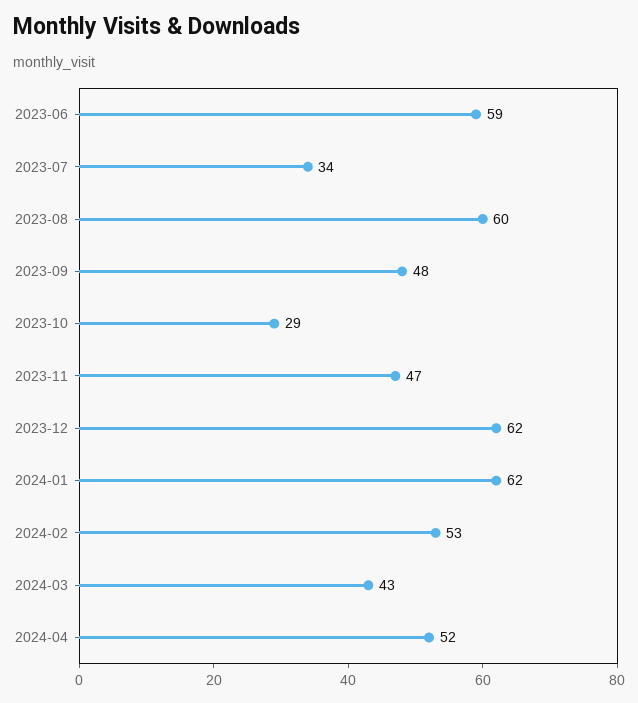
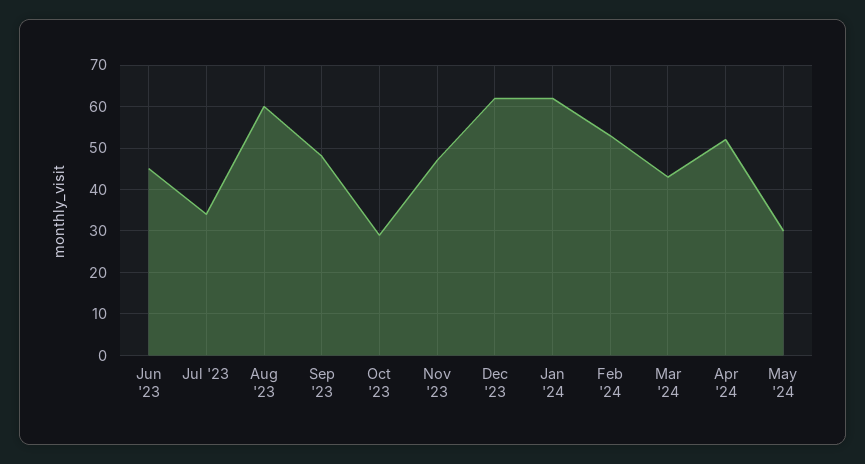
2023-06: 59 -> 45
May '24: none -> 30

